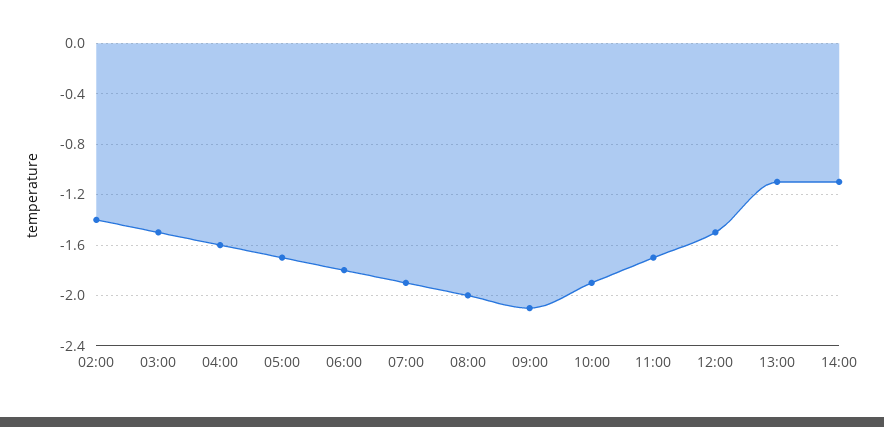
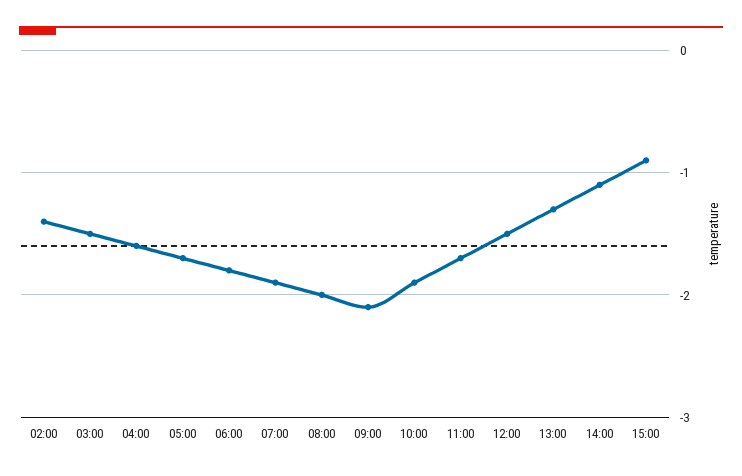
13:00: -1.1 -> -1.3
15:00: none -> -0.9

